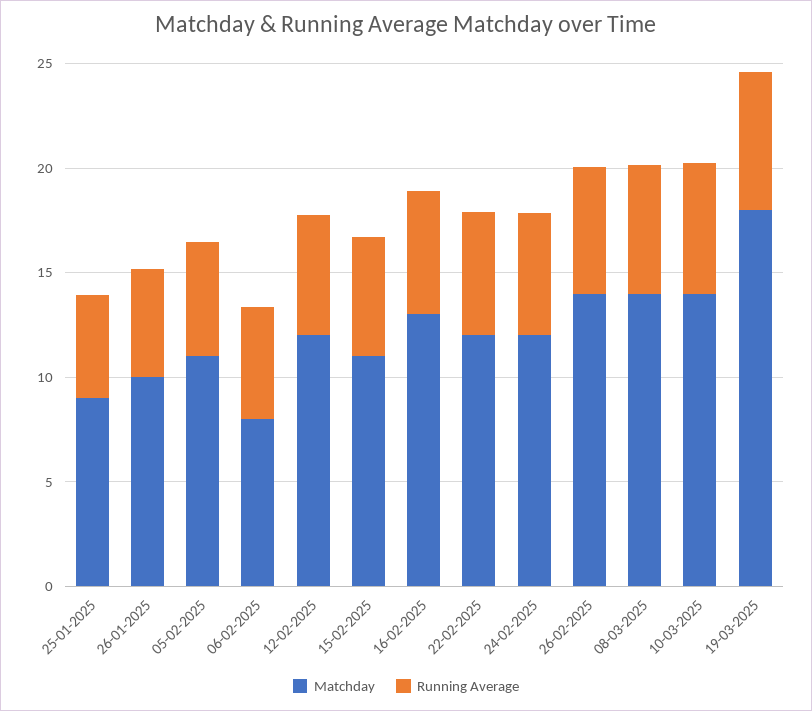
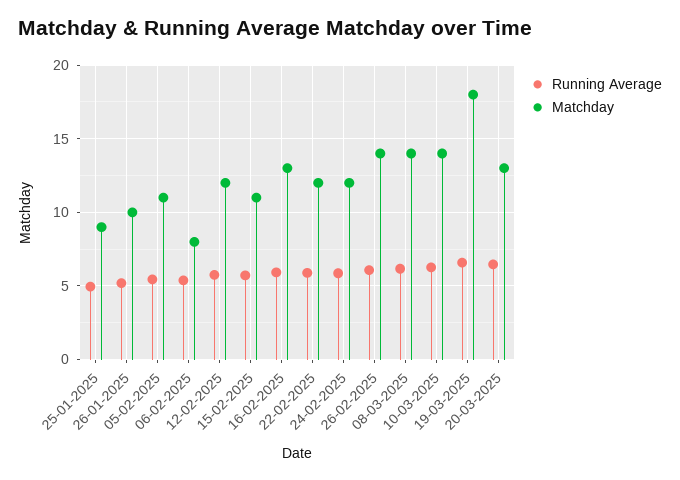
Running Average, 20-03-2025: none -> 6.5
Matchday, 20-03-2025: none -> 13

